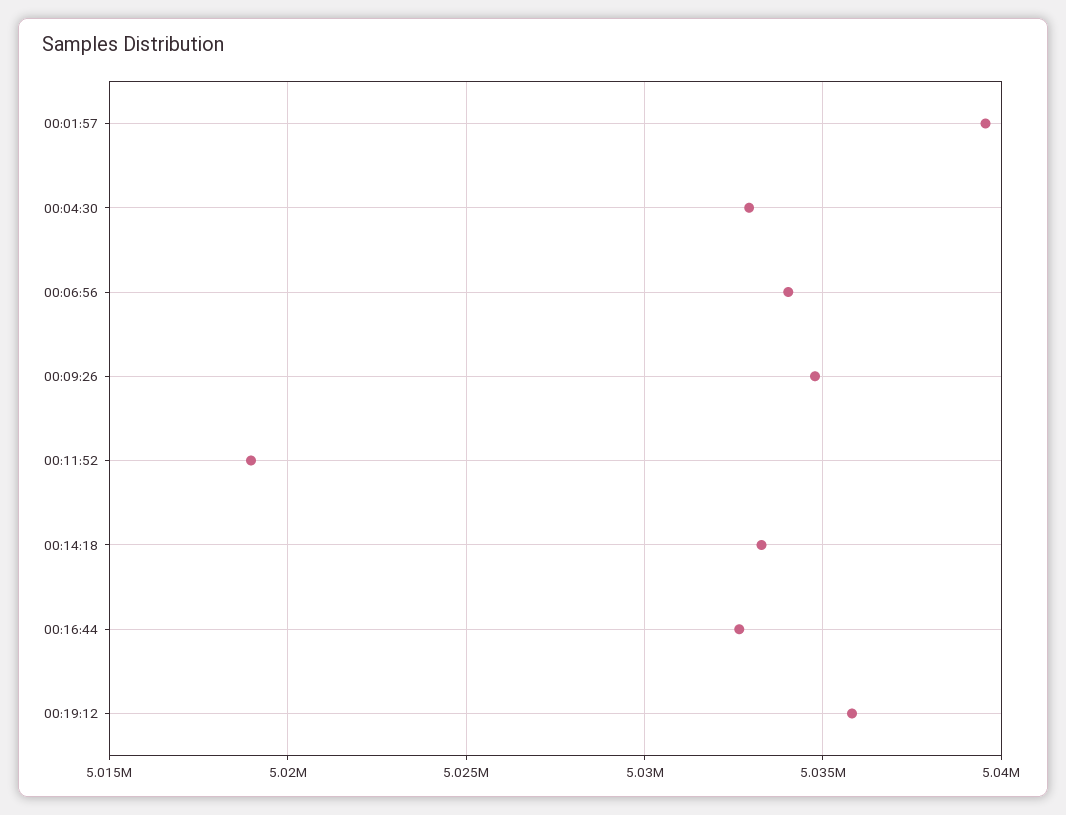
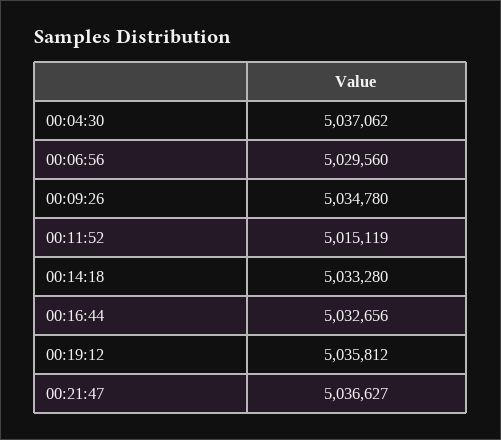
00:01:57: 5039500 -> none
00:04:30: 5033000 -> 5037062
00:06:56: 5034000 -> 5029560
00:11:52: 5019000 -> 5015119
00:21:47: none -> 5036627

